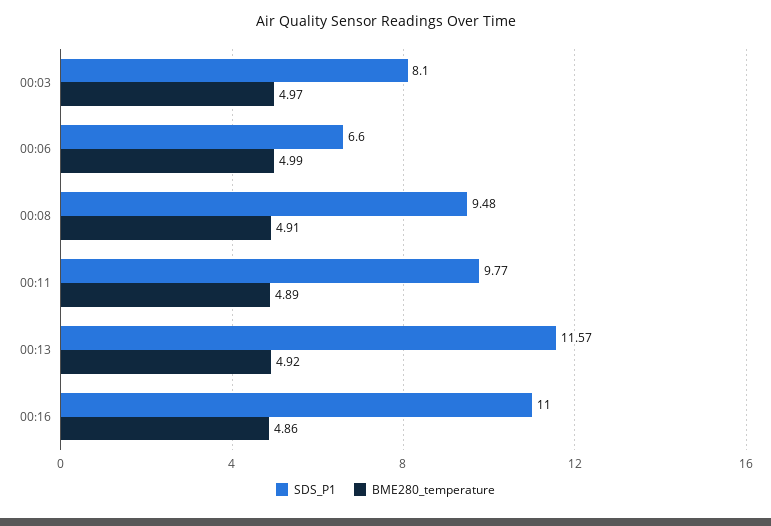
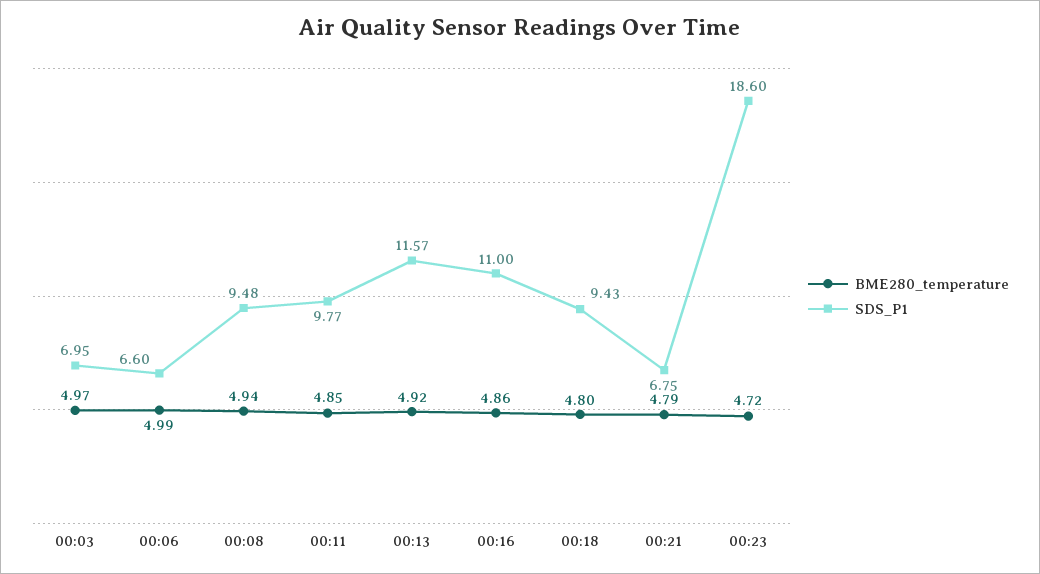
SDS_P1, 00:03: 8.1 -> 6.95
BME280_temperature, 00:08: 4.91 -> 4.94
BME280_temperature, 00:11: 4.89 -> 4.85
BME280_temperature, 00:18: none -> 4.8
SDS_P1, 00:18: none -> 9.43
BME280_temperature, 00:21: none -> 4.79
SDS_P1, 00:21: none -> 6.75
BME280_temperature, 00:23: none -> 4.72
SDS_P1, 00:23: none -> 18.6

